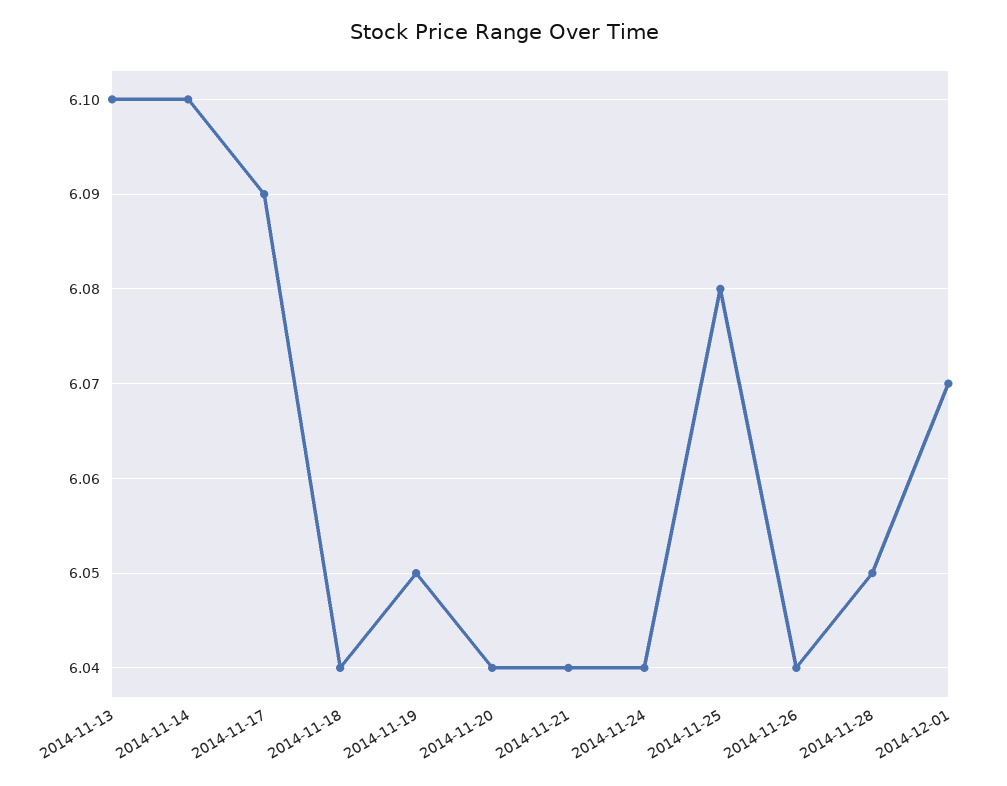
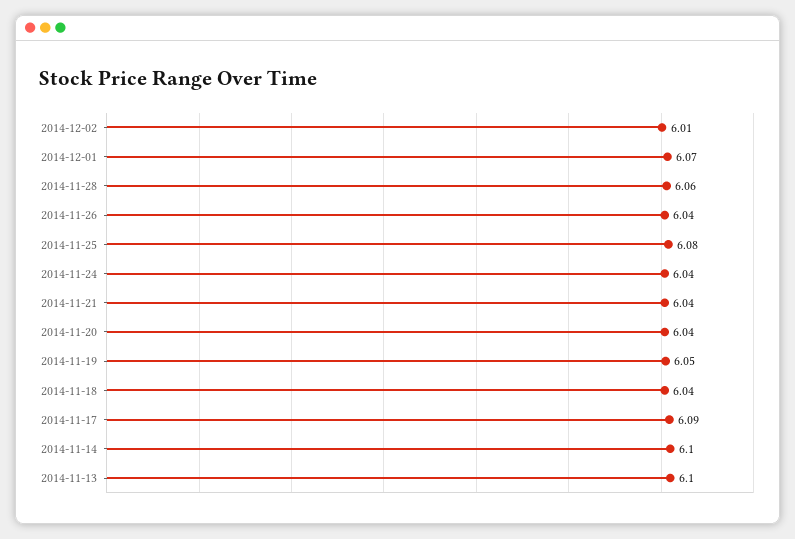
2014-11-28: 6.05 -> 6.06
2014-12-02: none -> 6.01

